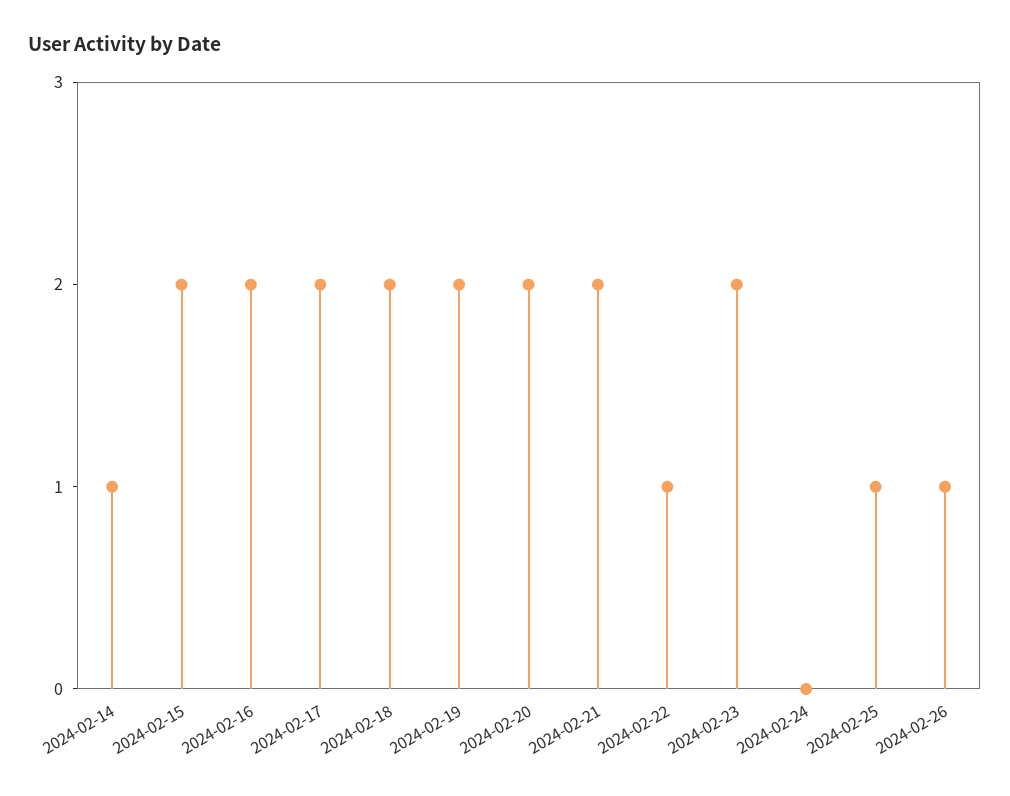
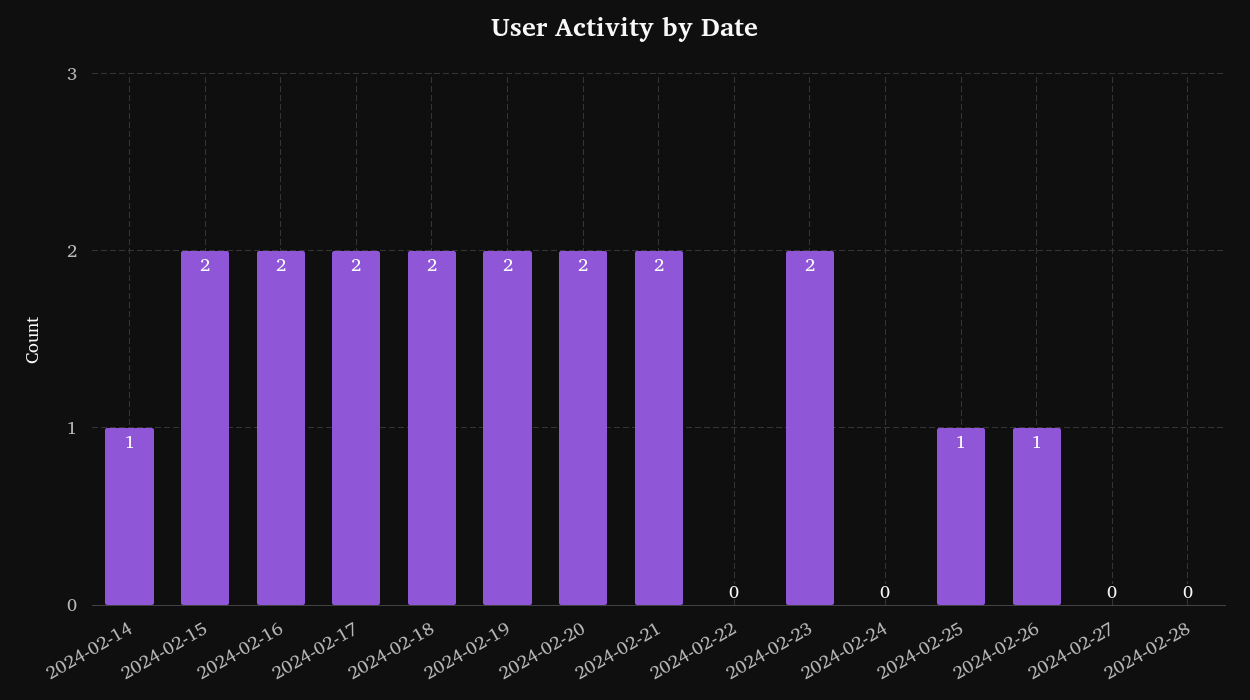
2024-02-22: 1 -> 0
2024-02-27: none -> 0
2024-02-28: none -> 0

